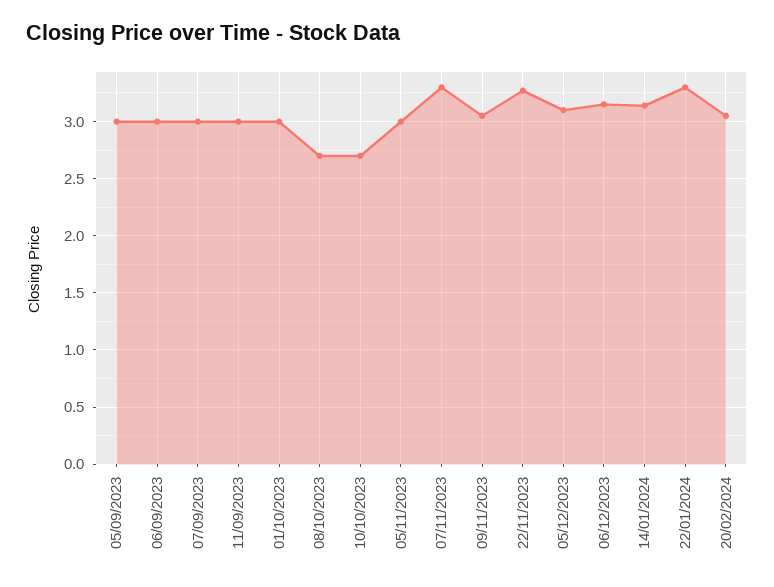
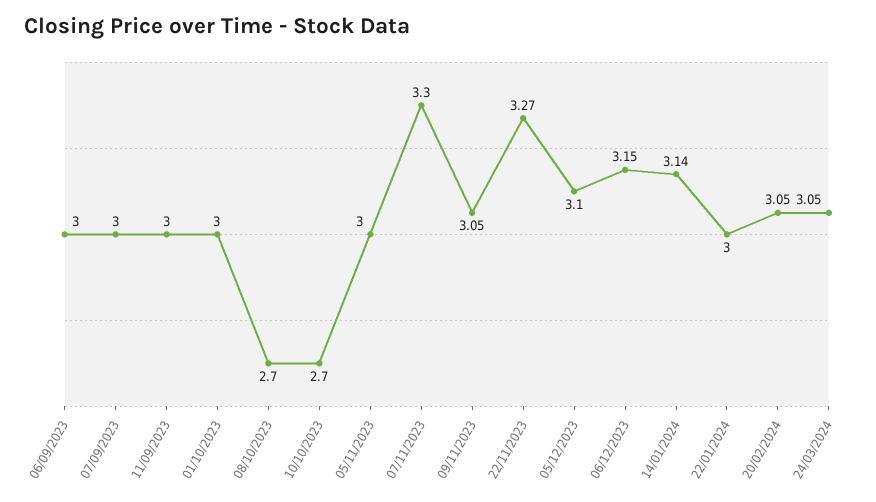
05/09/2023: 3 -> none
22/01/2024: 3.3 -> 3
24/03/2024: none -> 3.05

